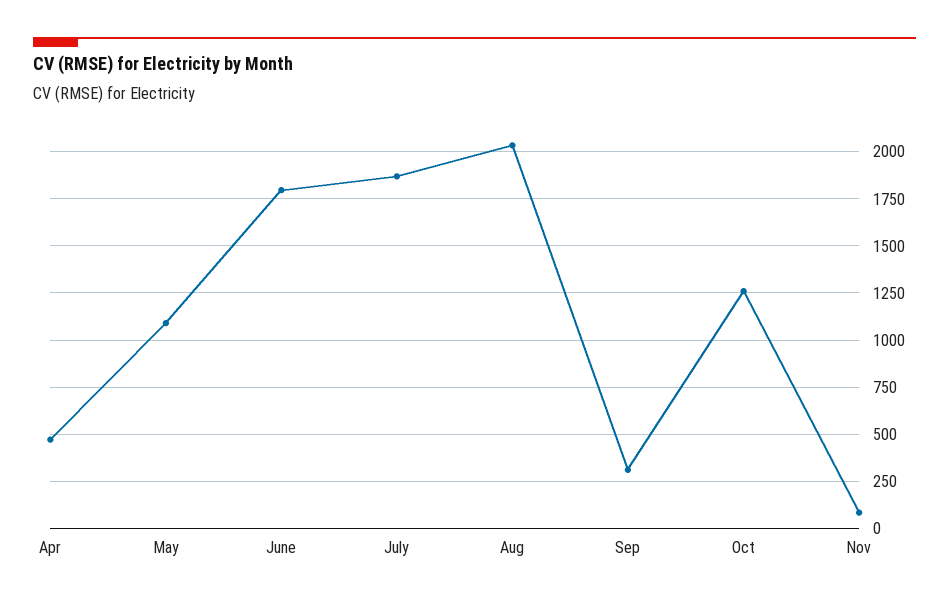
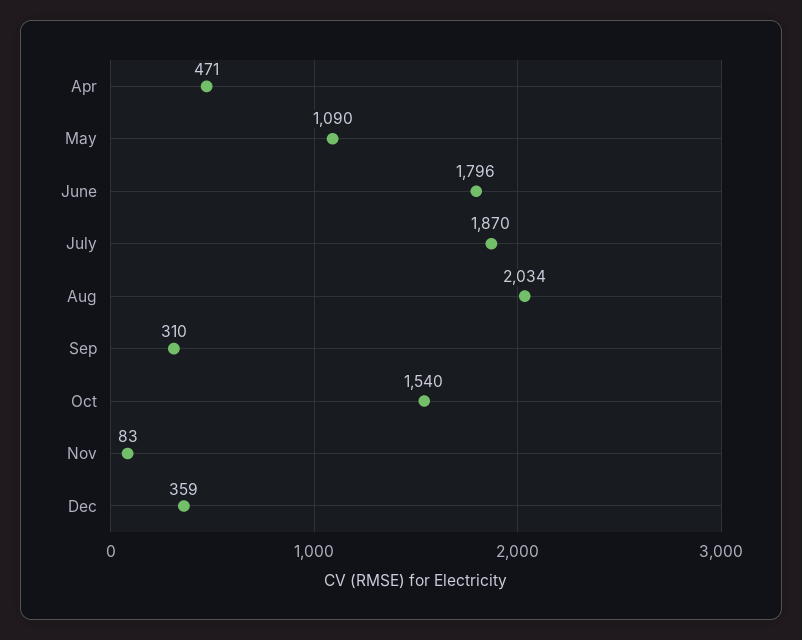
Oct: 1250 -> 1540
Dec: none -> 359

